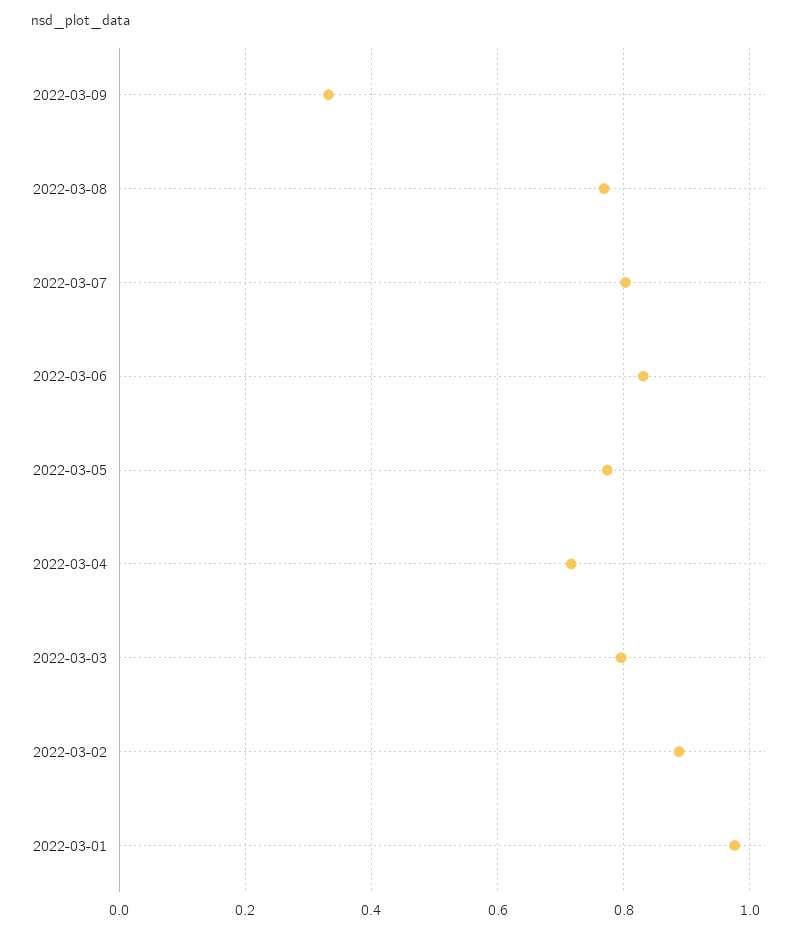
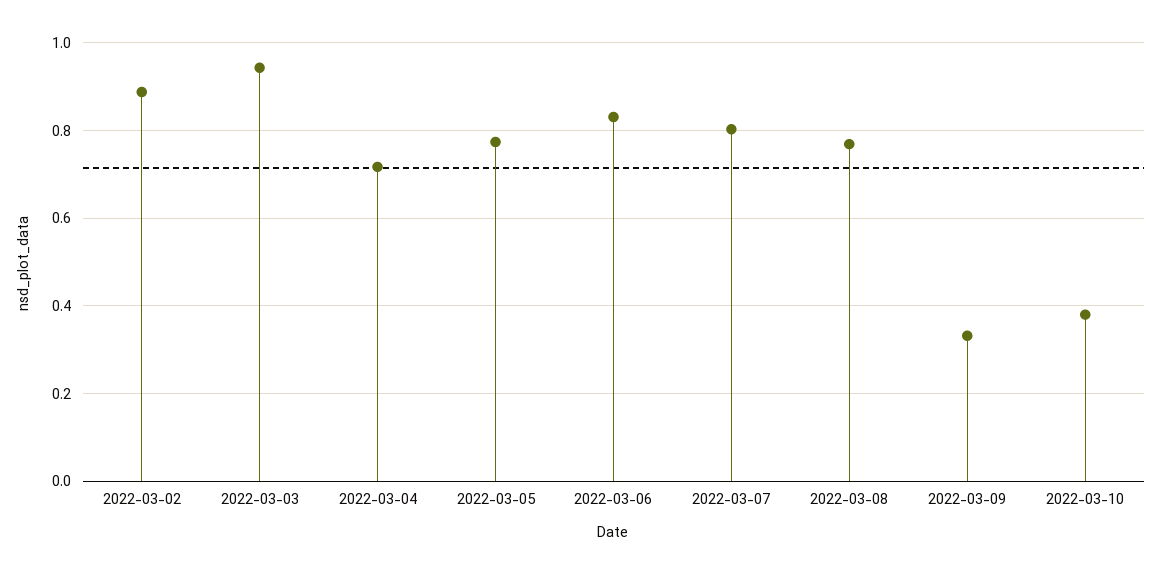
2022-03-03: 0.8 -> 0.94
2022-03-01: 0.98 -> none
2022-03-10: none -> 0.38

